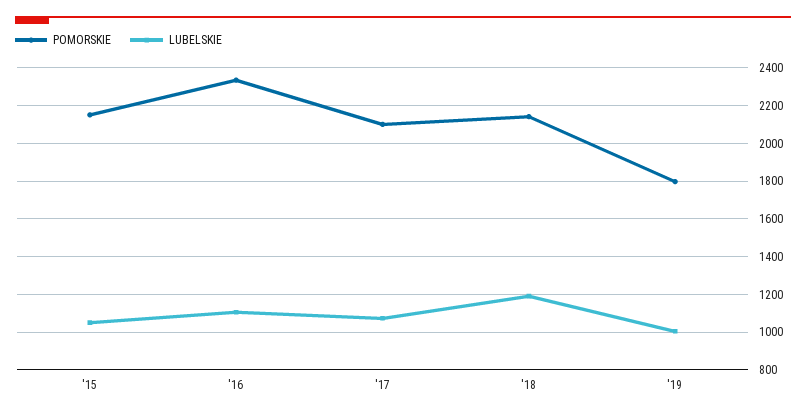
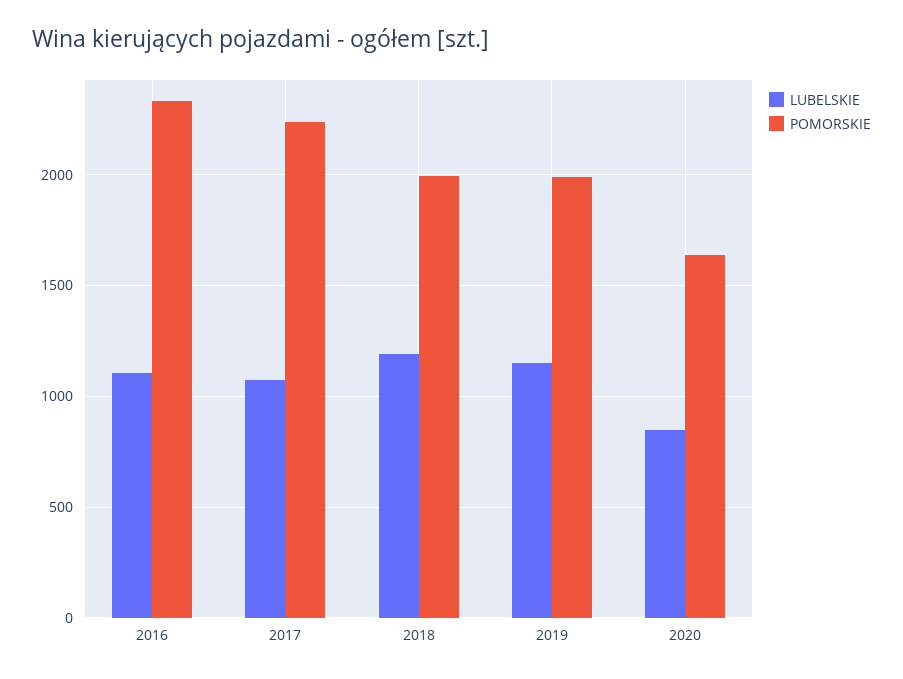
POMORSKIE, '15: 2150 -> none
LUBELSKIE, '15: 1050 -> none
POMORSKIE, '17: 2100 -> 2250
POMORSKIE, '18: 2150 -> 2000
POMORSKIE, '19: 1800 -> 2000
LUBELSKIE, '19: 1000 -> 1150
LUBELSKIE, 2020: none -> 850
POMORSKIE, 2020: none -> 1650

